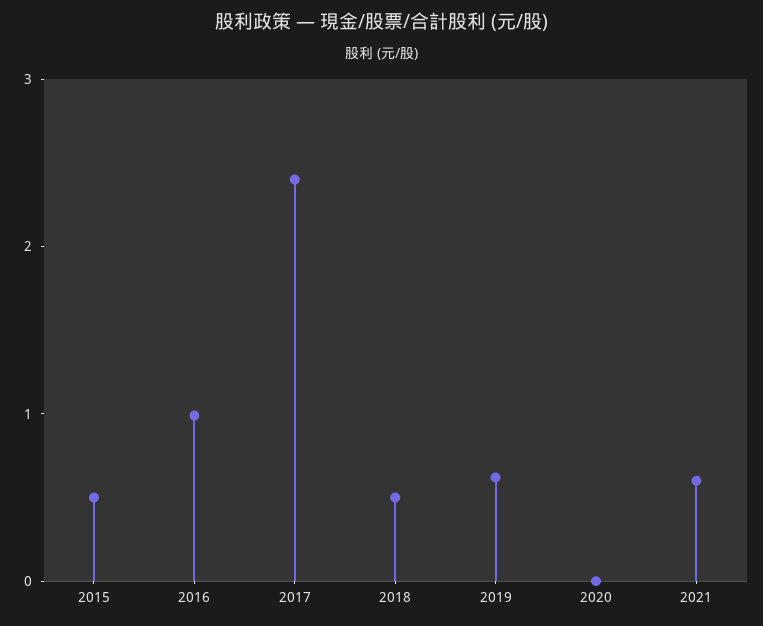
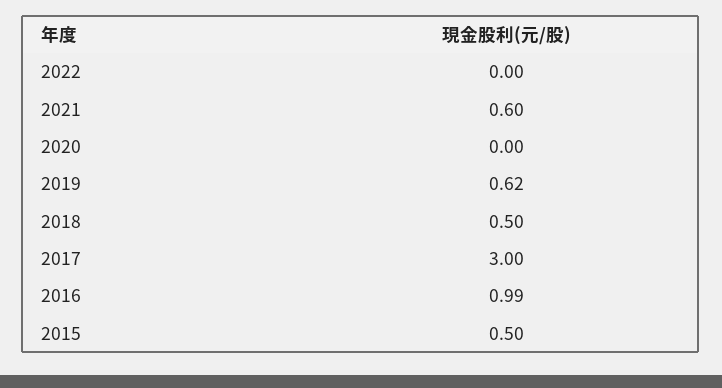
2017: 2.4 -> 3
2022: none -> 0

